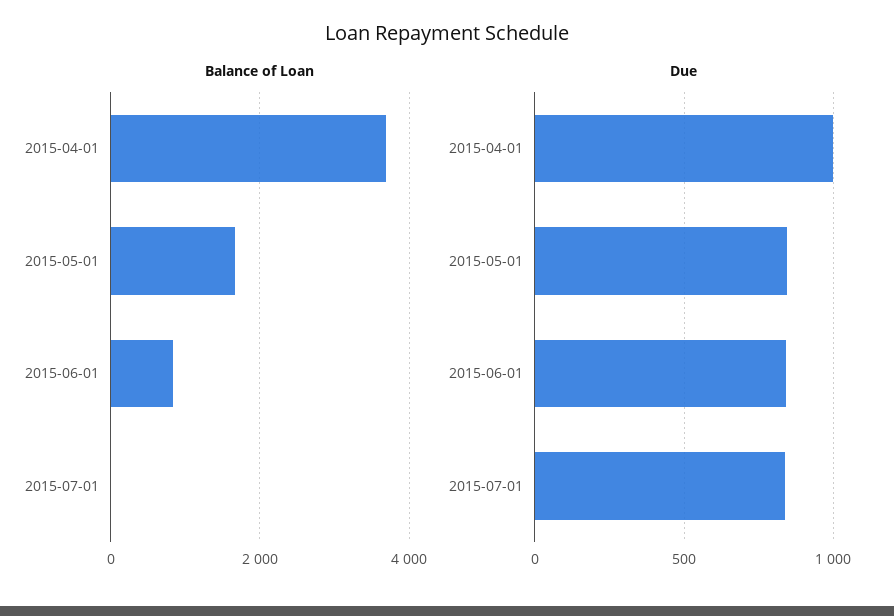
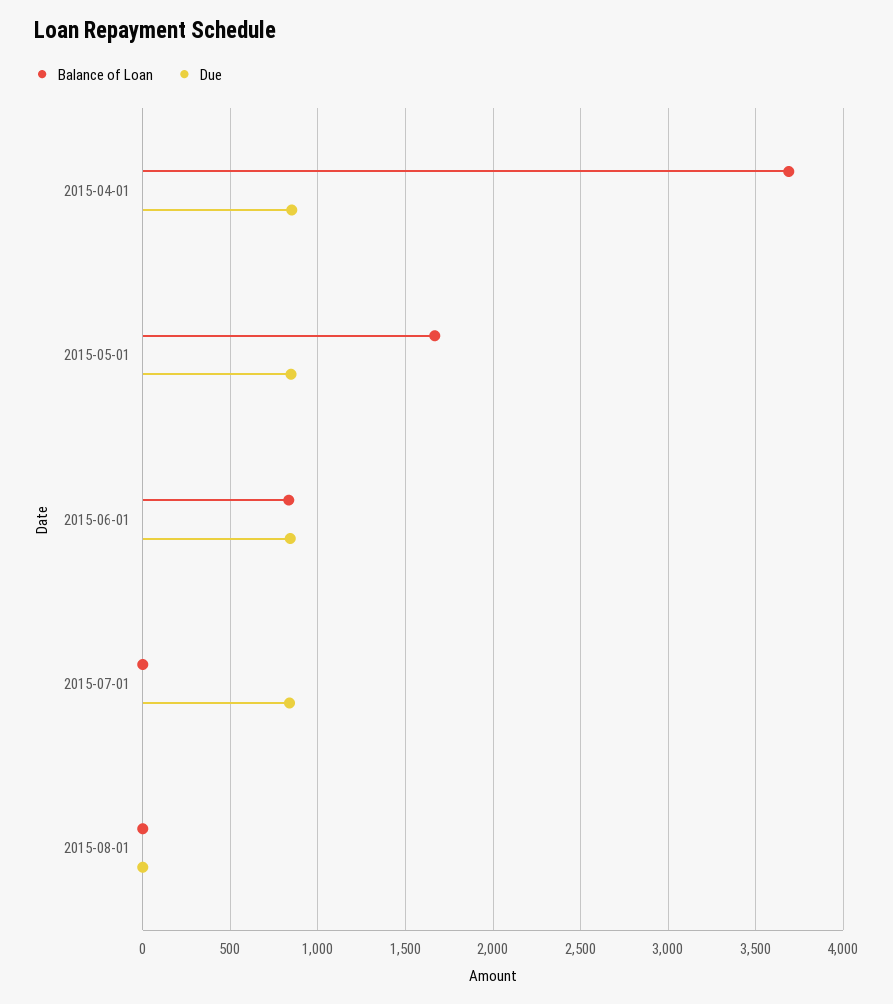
Due, 2015-04-01: 1000 -> 850
Balance of Loan, 2015-08-01: none -> 0
Due, 2015-08-01: none -> 0

